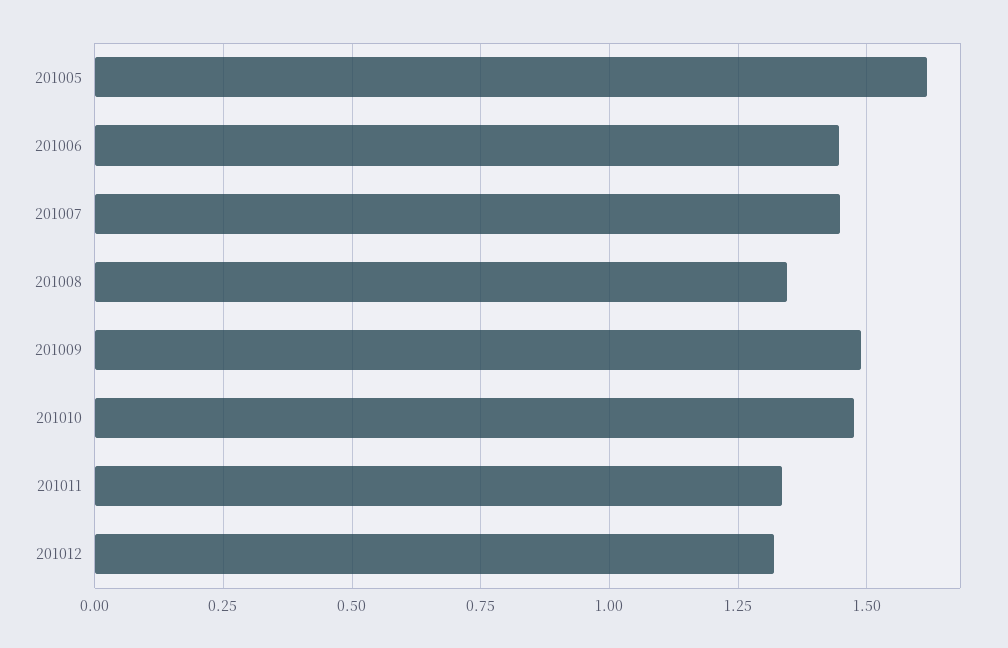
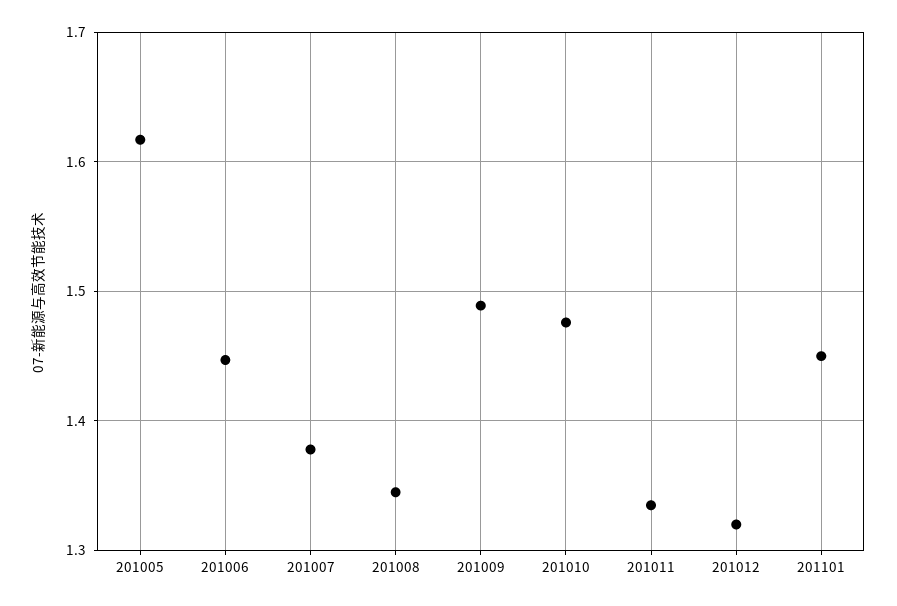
201007: 1.45 -> 1.38
201101: none -> 1.45

